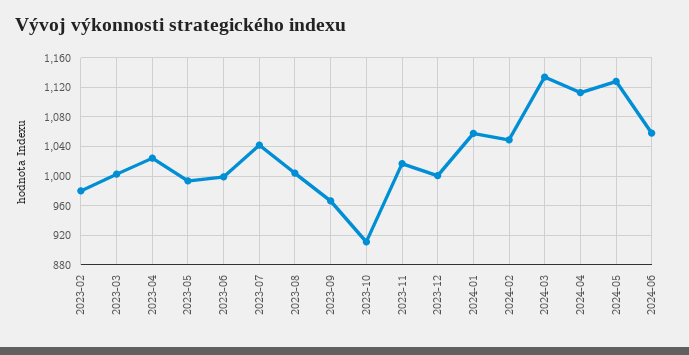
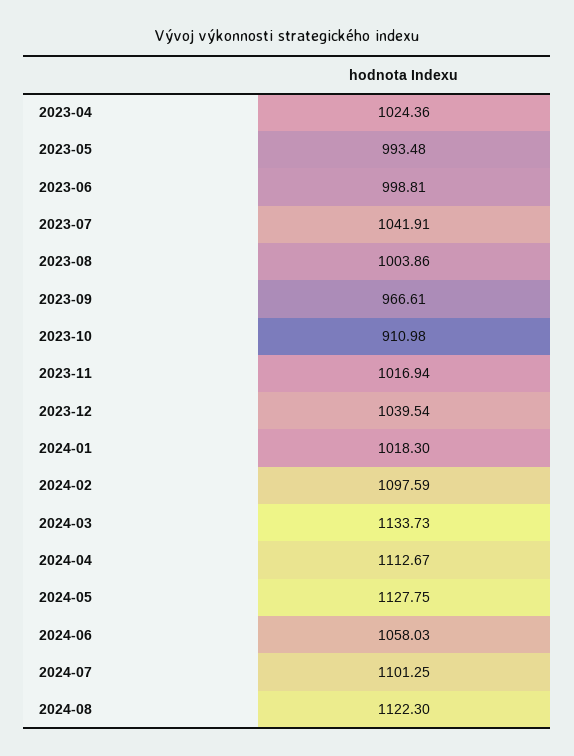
2023-02: 980 -> none
2023-03: 1000 -> none
2023-12: 1000 -> 1039.54
2024-01: 1060 -> 1018.3
2024-02: 1050 -> 1097.59
2024-07: none -> 1101.25
2024-08: none -> 1122.3

